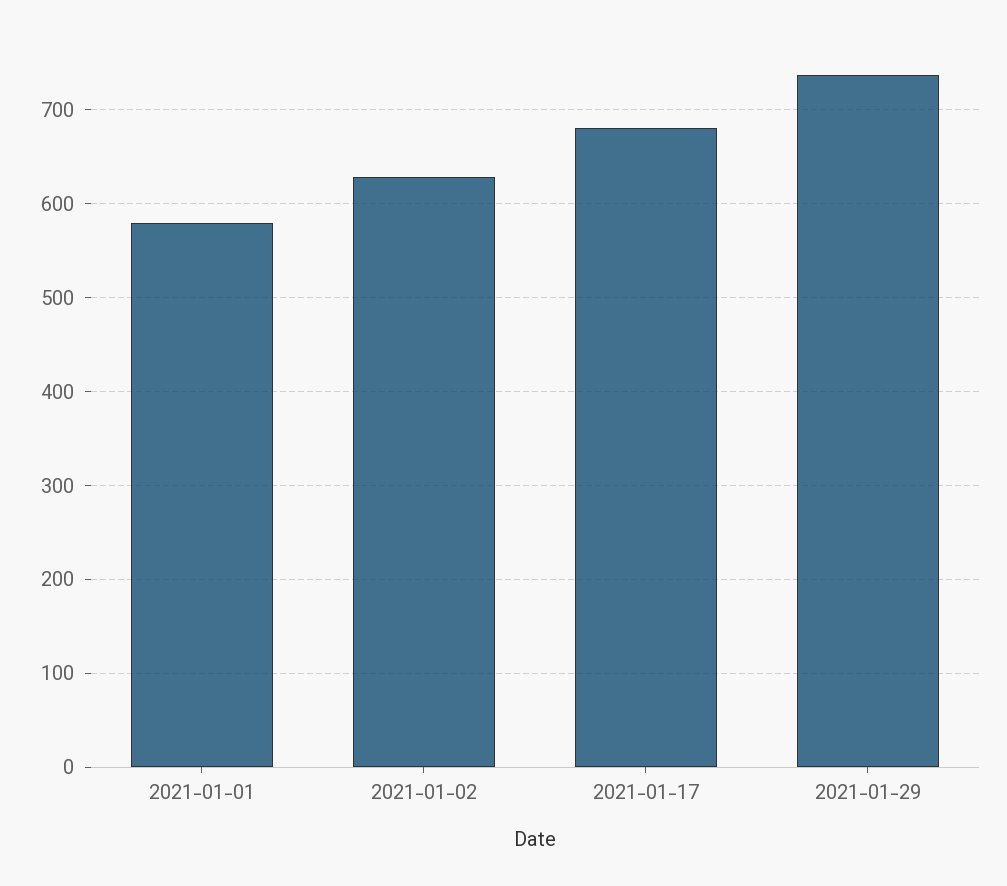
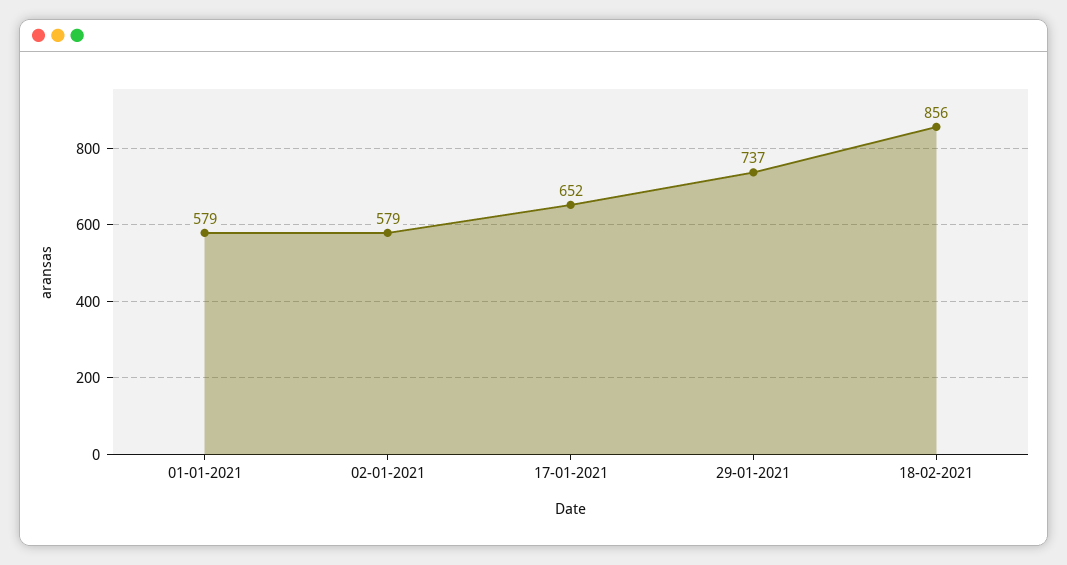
2021-01-02: 630 -> 579
2021-01-17: 680 -> 652
18-02-2021: none -> 856

